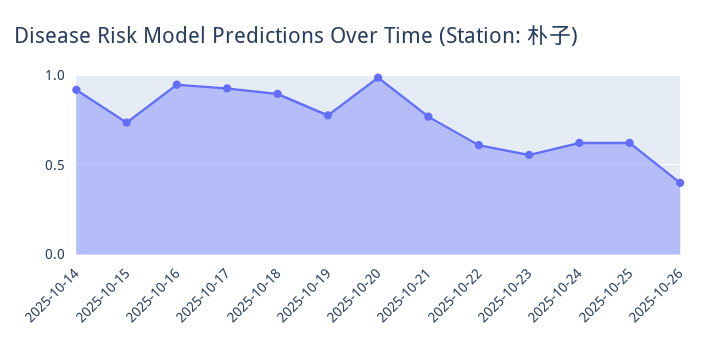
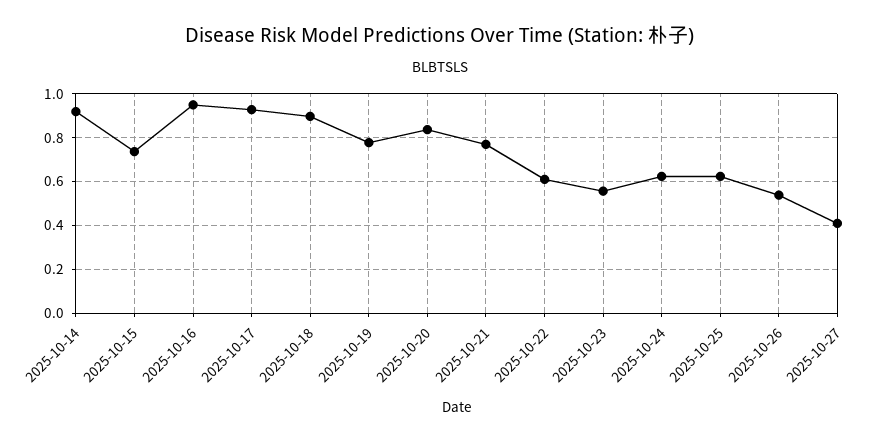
2025-10-20: 1 -> 0.85
2025-10-26: 0.4 -> 0.55
2025-10-27: none -> 0.4

